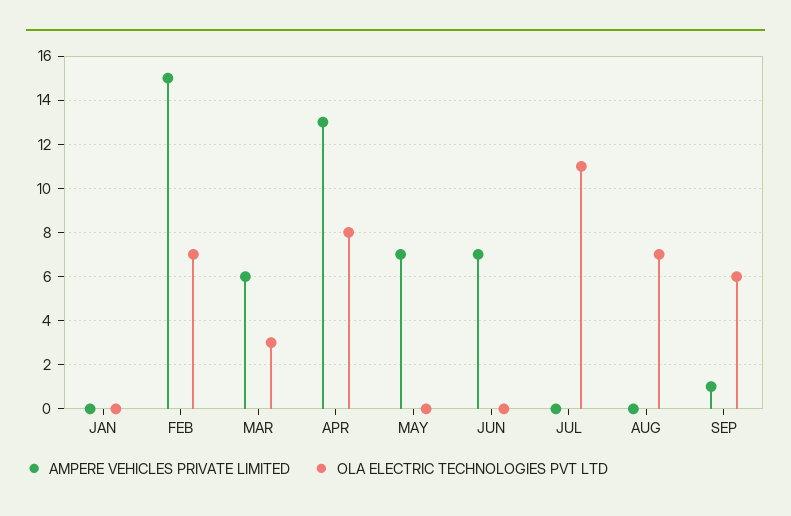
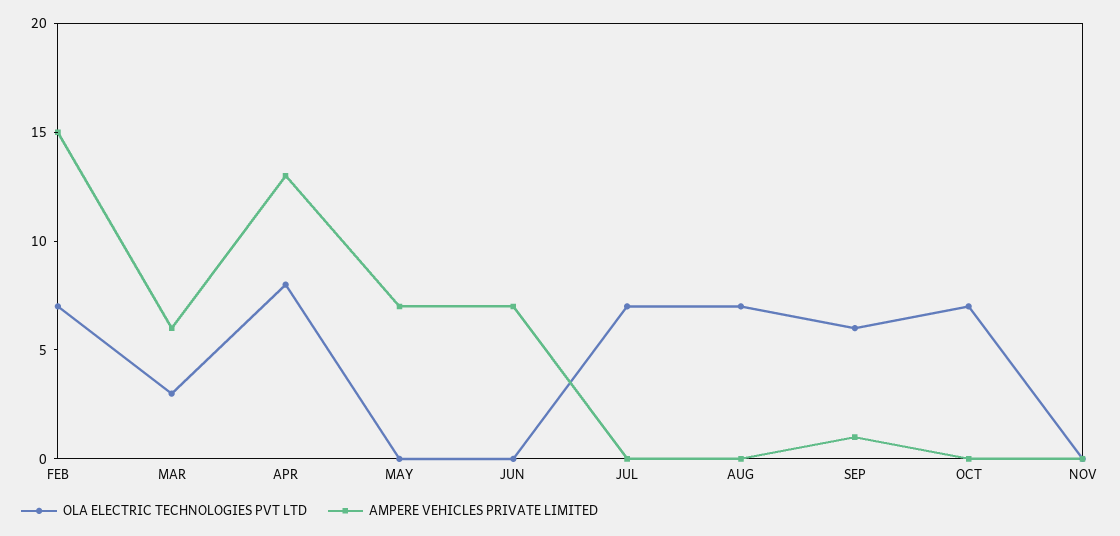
AMPERE VEHICLES PRIVATE LIMITED, JAN: 0 -> none
OLA ELECTRIC TECHNOLOGIES PVT LTD, JAN: 0 -> none
OLA ELECTRIC TECHNOLOGIES PVT LTD, JUL: 11 -> 7
OLA ELECTRIC TECHNOLOGIES PVT LTD, OCT: none -> 7
AMPERE VEHICLES PRIVATE LIMITED, OCT: none -> 0
OLA ELECTRIC TECHNOLOGIES PVT LTD, NOV: none -> 0
AMPERE VEHICLES PRIVATE LIMITED, NOV: none -> 0

